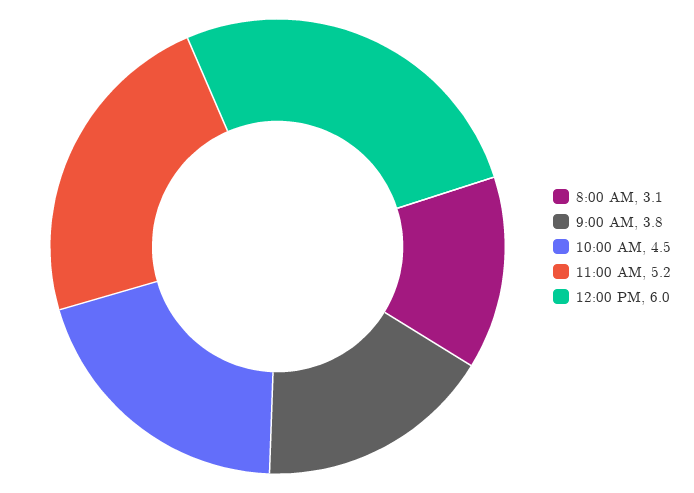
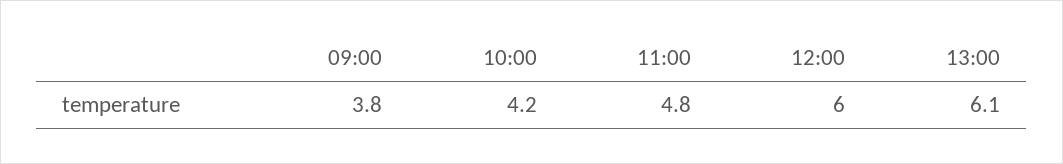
8:00 AM: 3.1 -> none
10:00 AM: 4.5 -> 4.2
11:00 AM: 5.2 -> 4.8
13:00: none -> 6.1

